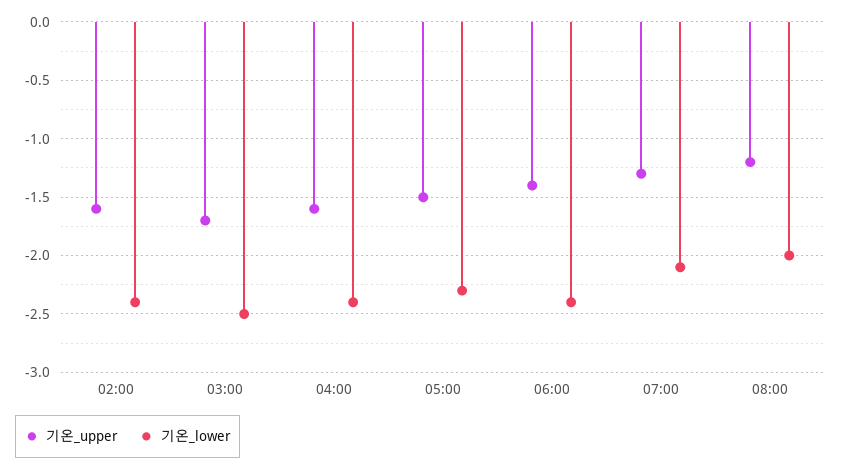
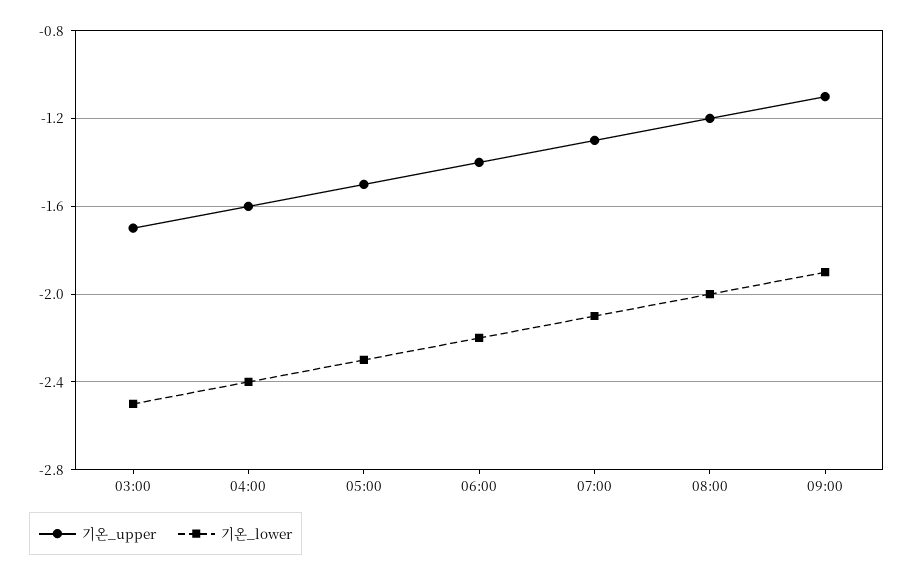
기온_upper, 02:00: -1.6 -> none
기온_lower, 02:00: -2.4 -> none
기온_lower, 06:00: -2.4 -> -2.2
기온_upper, 09:00: none -> -1.1
기온_lower, 09:00: none -> -1.9

